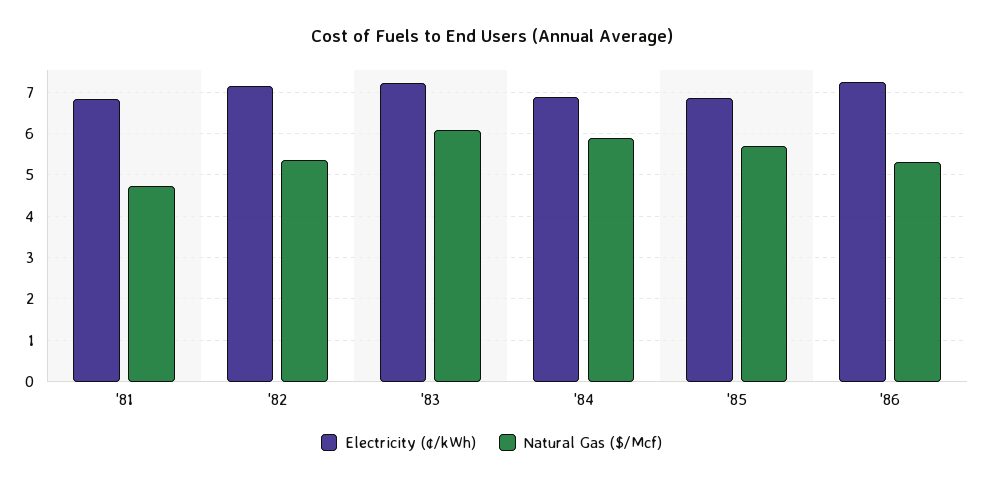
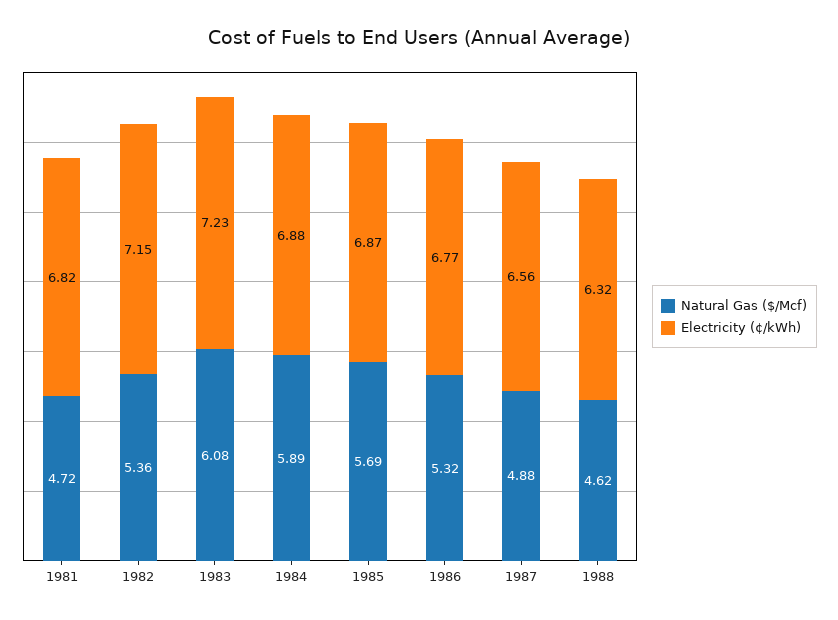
Electricity (¢/kWh), '86: 7.2 -> 6.77
Natural Gas ($/Mcf), 1987: none -> 4.88
Electricity (¢/kWh), 1987: none -> 6.56
Natural Gas ($/Mcf), 1988: none -> 4.62
Electricity (¢/kWh), 1988: none -> 6.32

